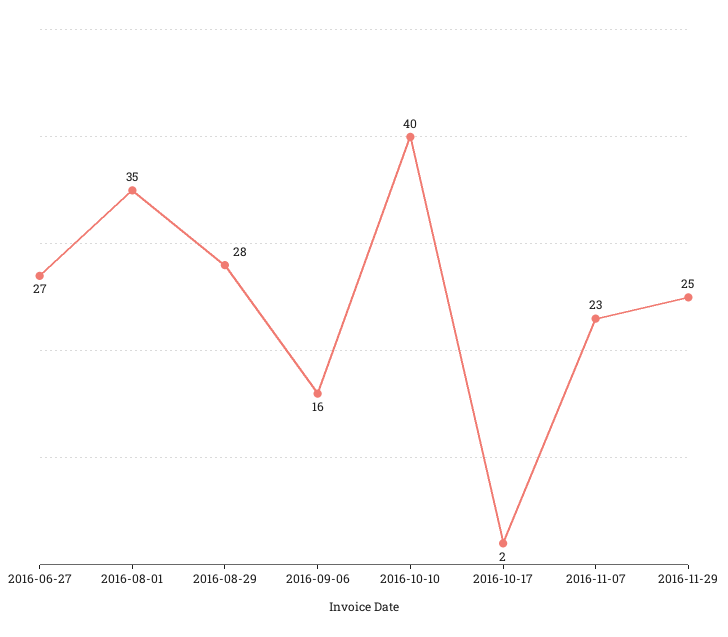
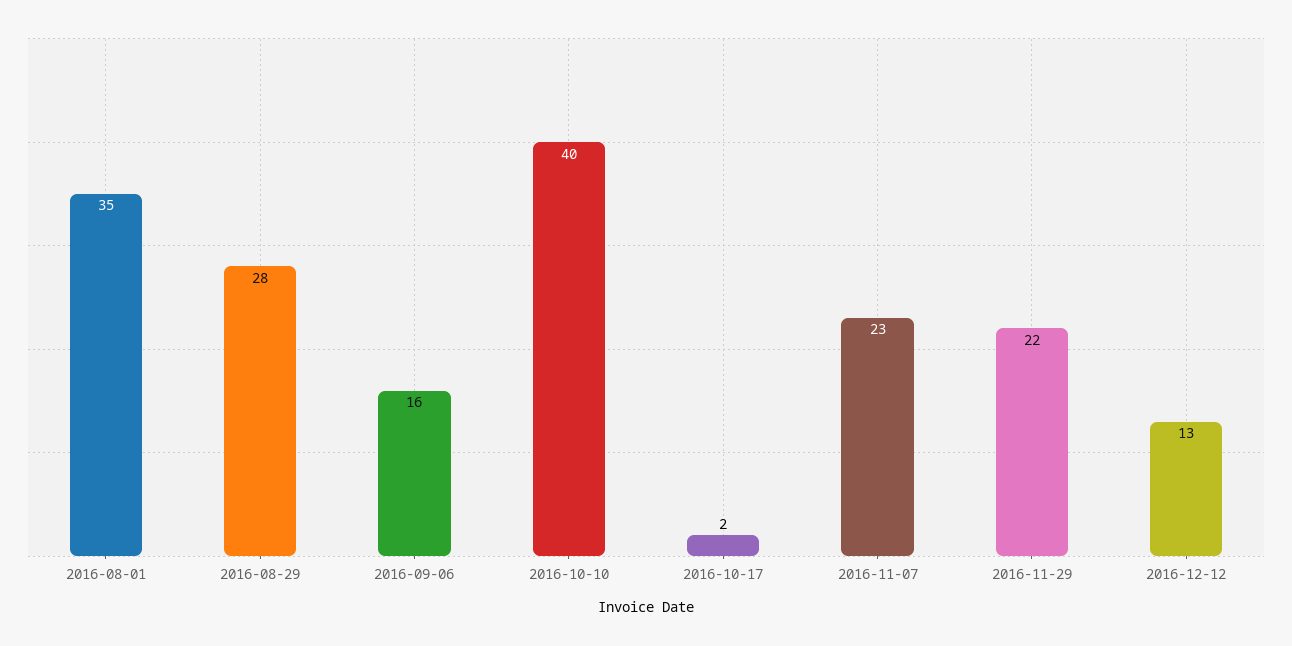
2016-06-27: 27 -> none
2016-11-29: 25 -> 22
2016-12-12: none -> 13

